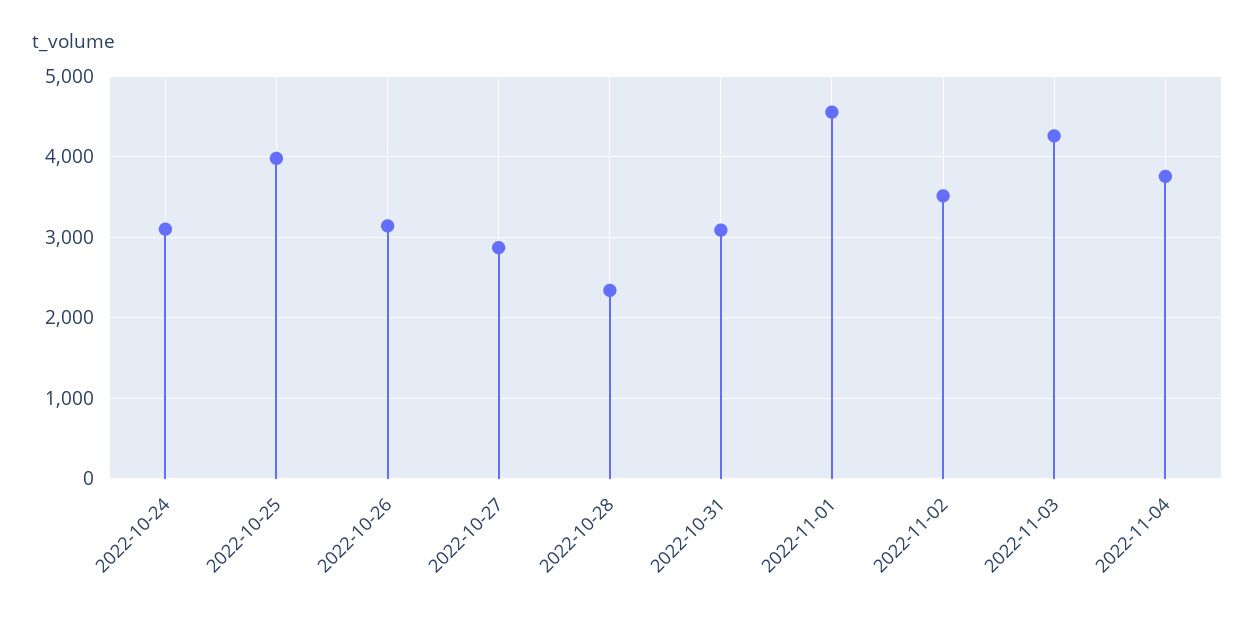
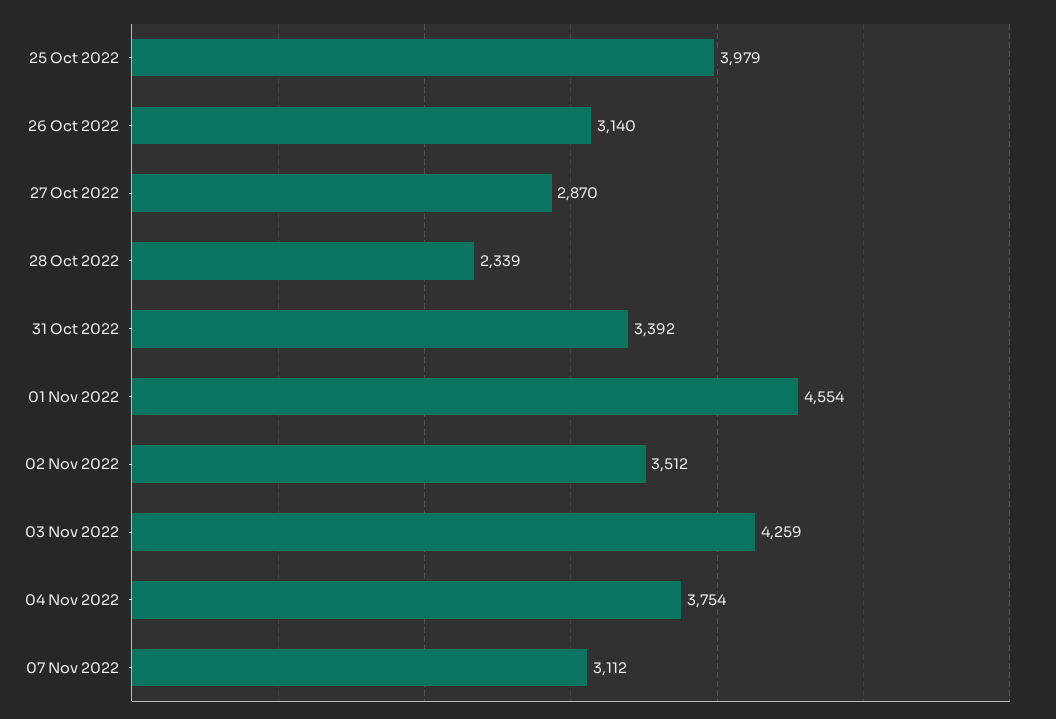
2022-10-24: 3100 -> none
2022-10-31: 3100 -> 3392
07 Nov 2022: none -> 3112

